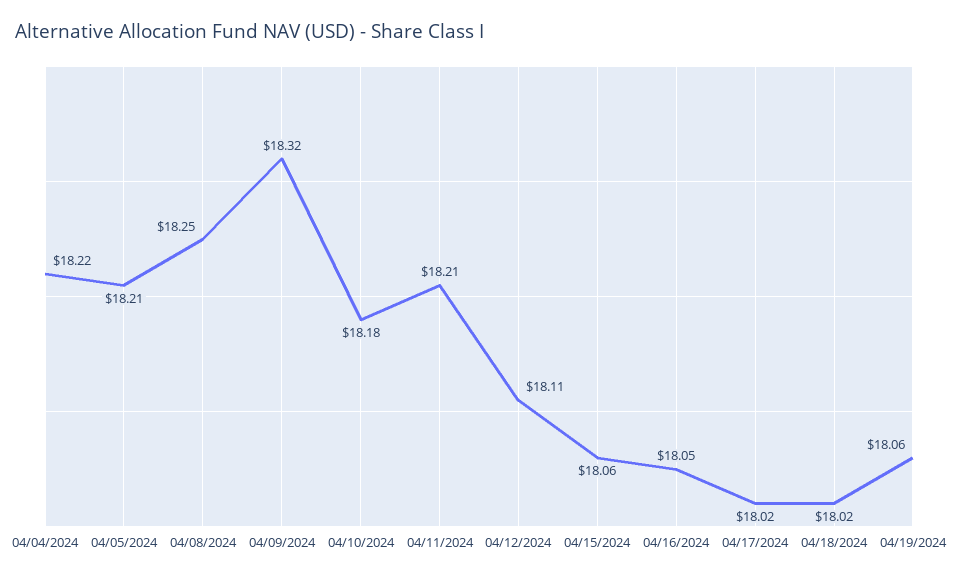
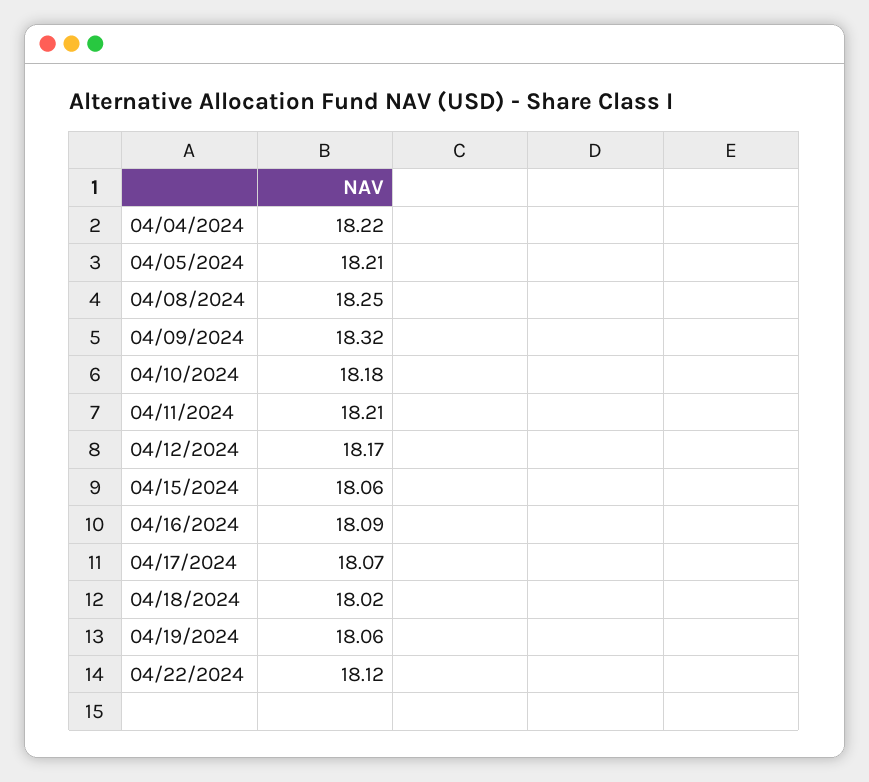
04/12/2024: 18.11 -> 18.17
04/16/2024: 18.05 -> 18.09
04/17/2024: 18.02 -> 18.07
04/22/2024: none -> 18.12

